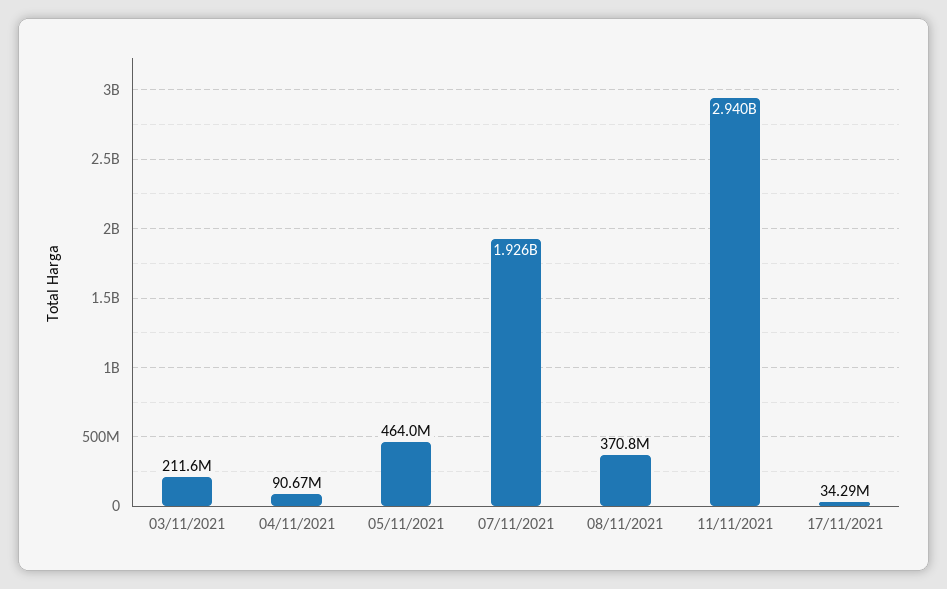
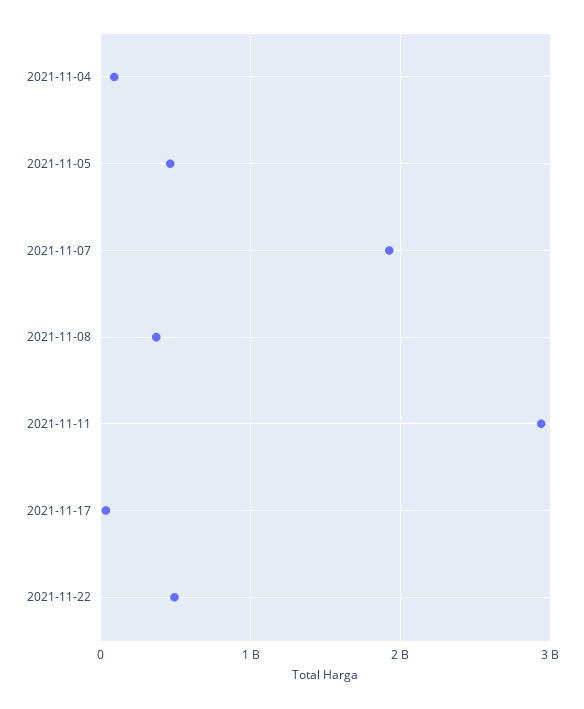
03/11/2021: 211600000 -> none
2021-11-22: none -> 500000000

